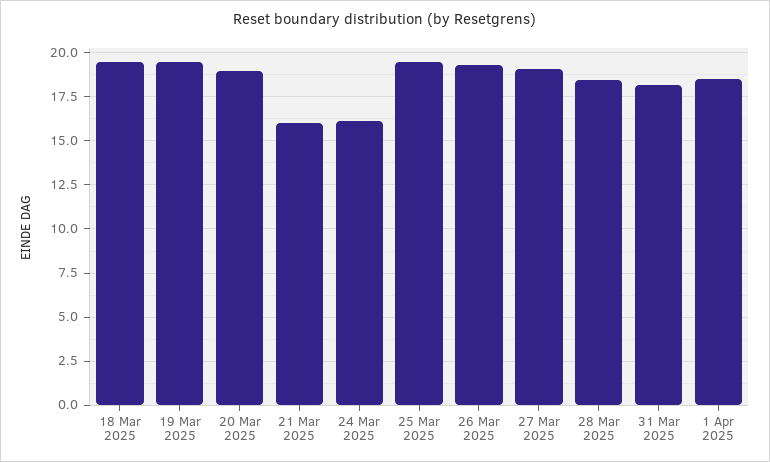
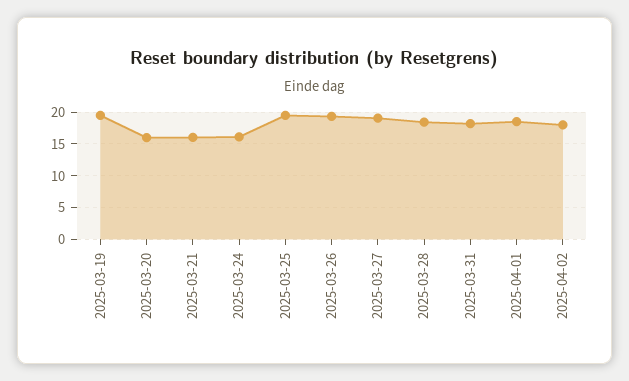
18 Mar 2025: 19.5 -> none
20 Mar 2025: 19 -> 16
2025-04-02: none -> 18

